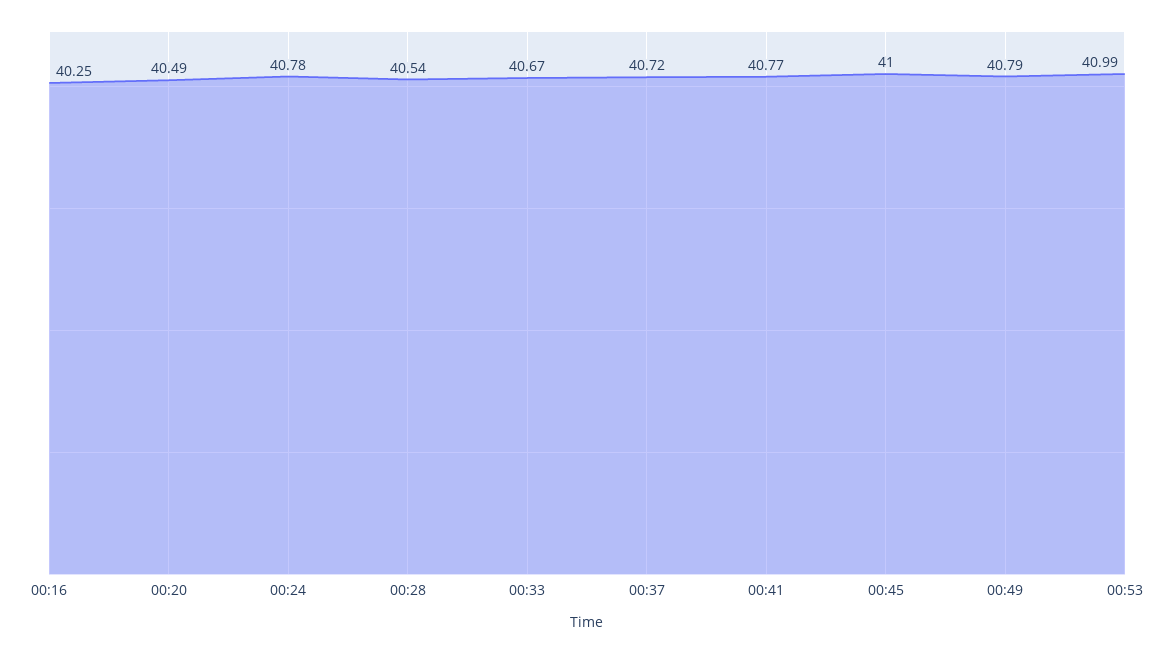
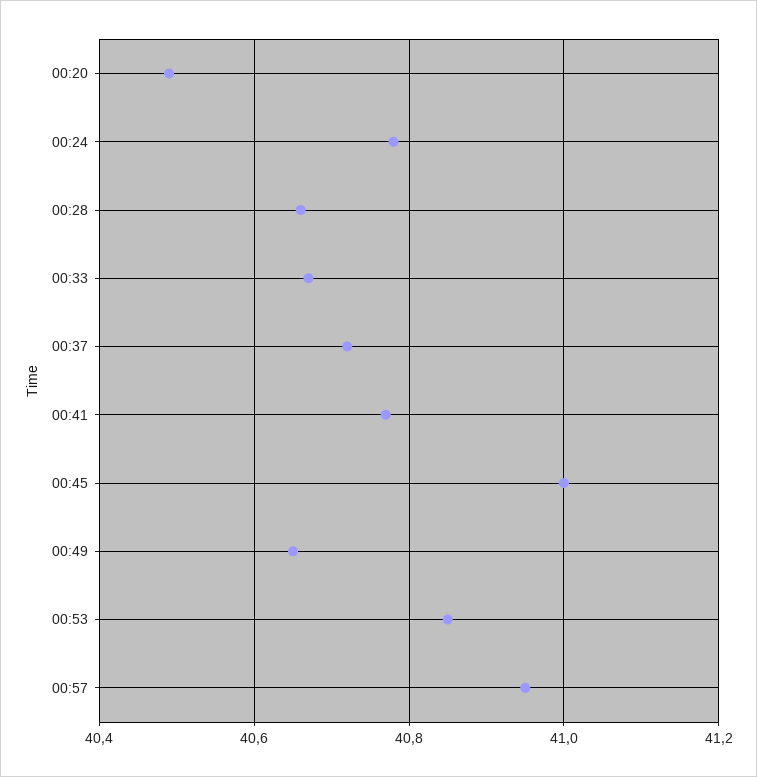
00:16: 40.25 -> none
00:28: 40.54 -> 40.65
00:49: 40.79 -> 40.65
00:53: 40.99 -> 40.85
00:57: none -> 40.95

